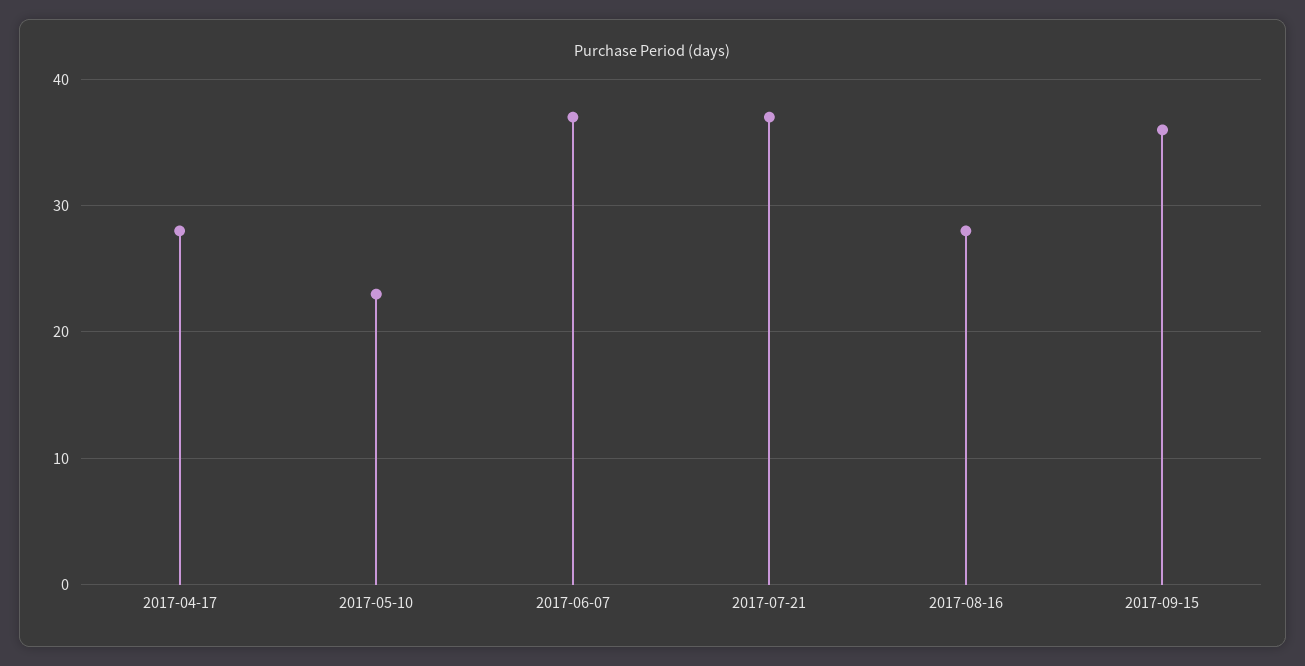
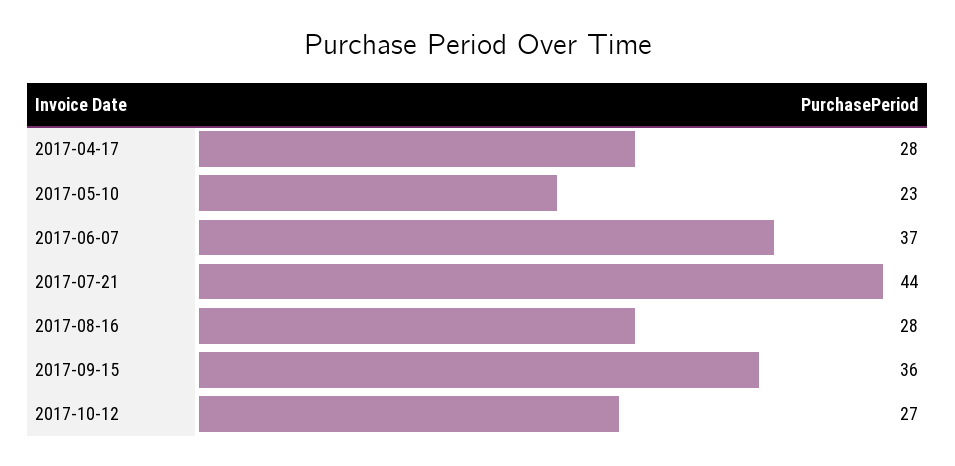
2017-07-21: 37 -> 44
2017-10-12: none -> 27

